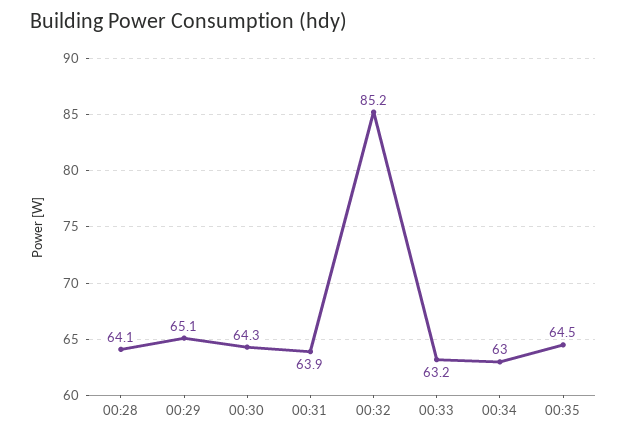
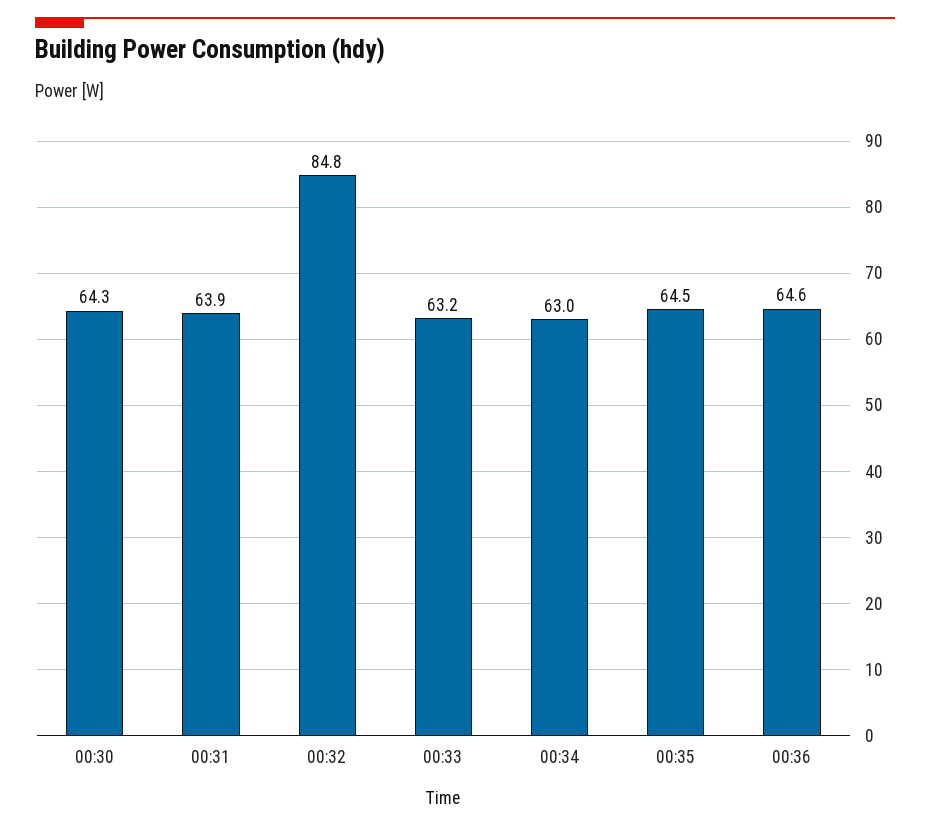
00:28: 64.1 -> none
00:29: 65.1 -> none
00:32: 85.2 -> 84.8
00:36: none -> 64.6

